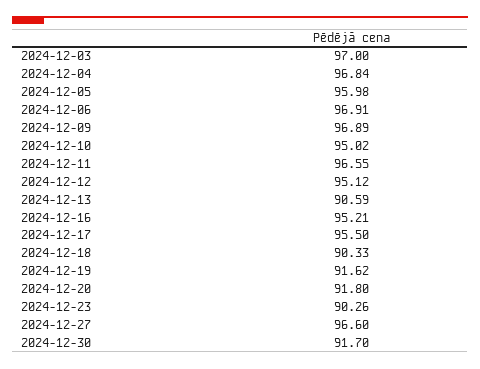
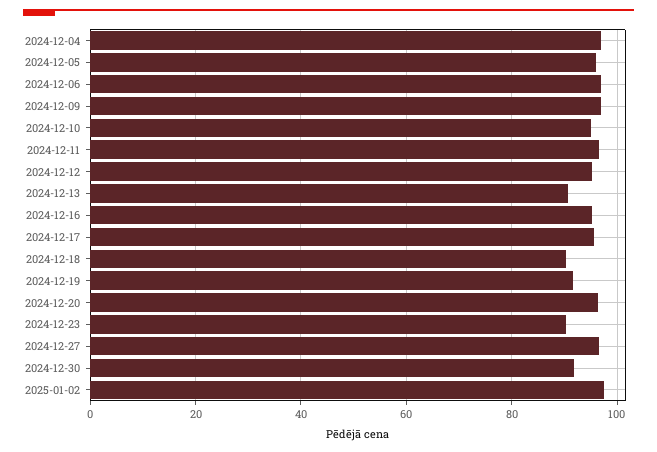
2024-12-03: 97 -> none
2024-12-20: 91.8 -> 96
2025-01-02: none -> 98

